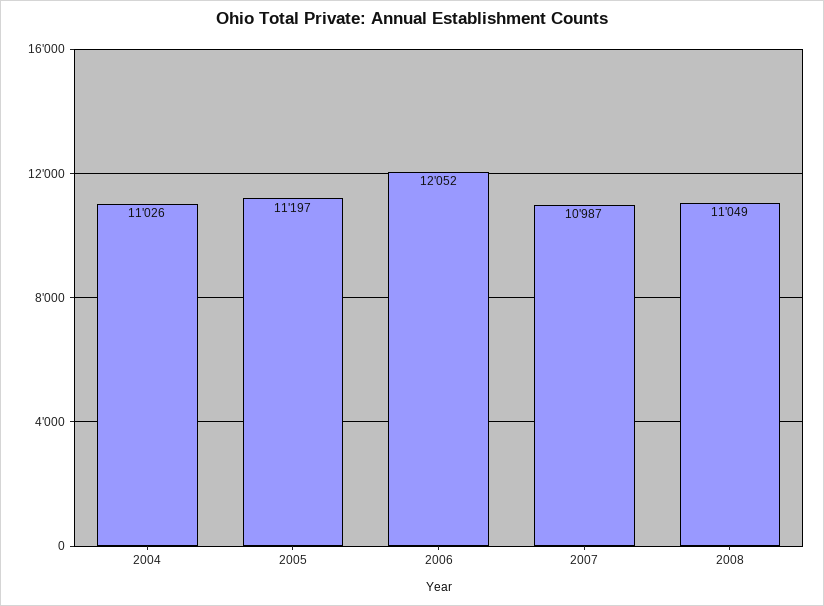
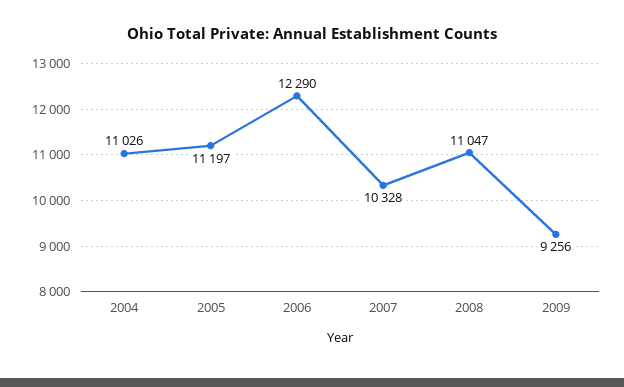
2006: 12052 -> 12290
2007: 10987 -> 10328
2008: 11049 -> 11047
2009: none -> 9256

